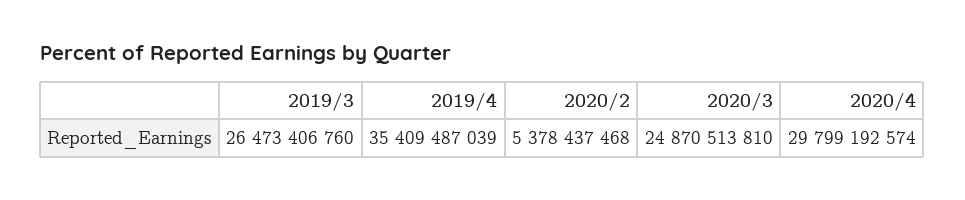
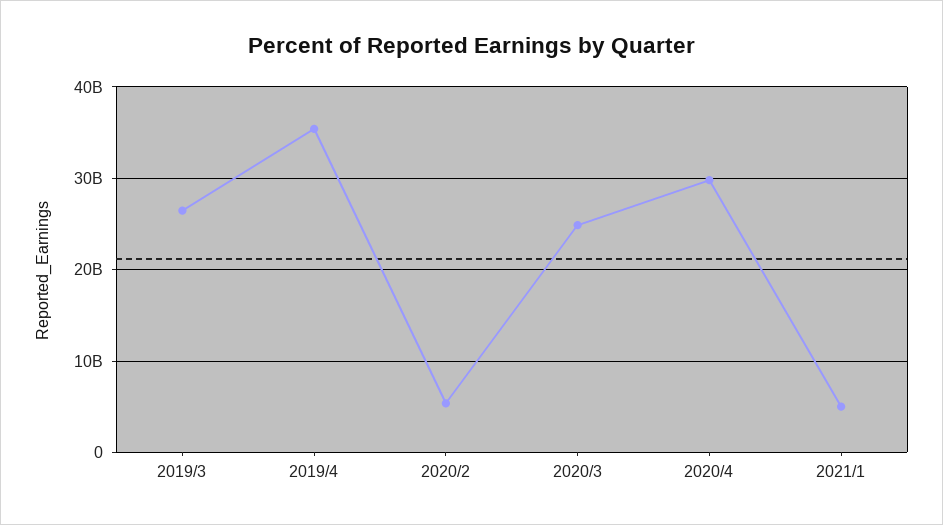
2021/1: none -> 5000000000

